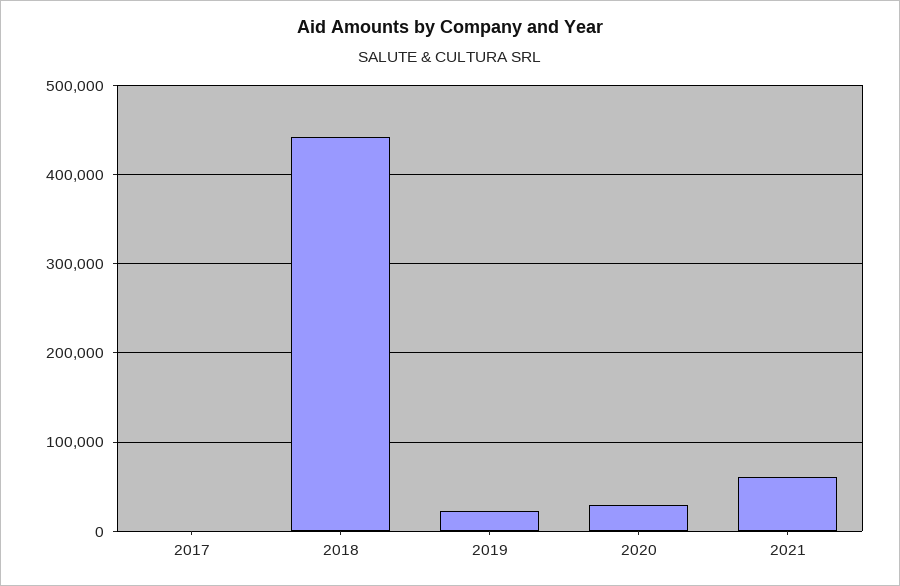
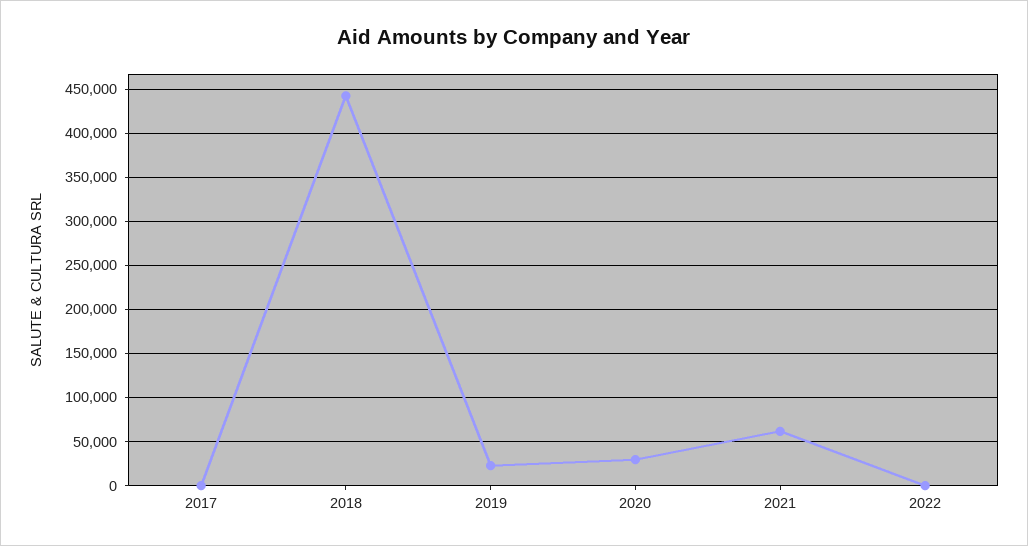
2022: none -> 0

